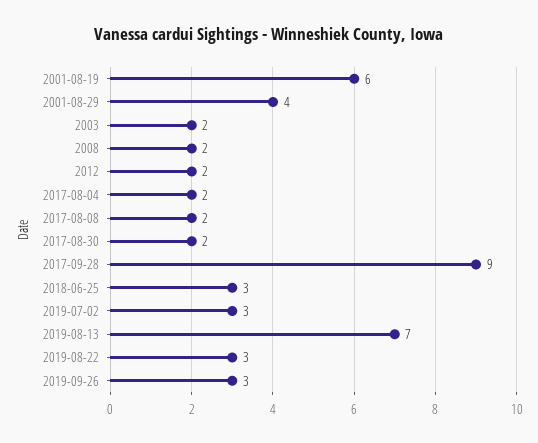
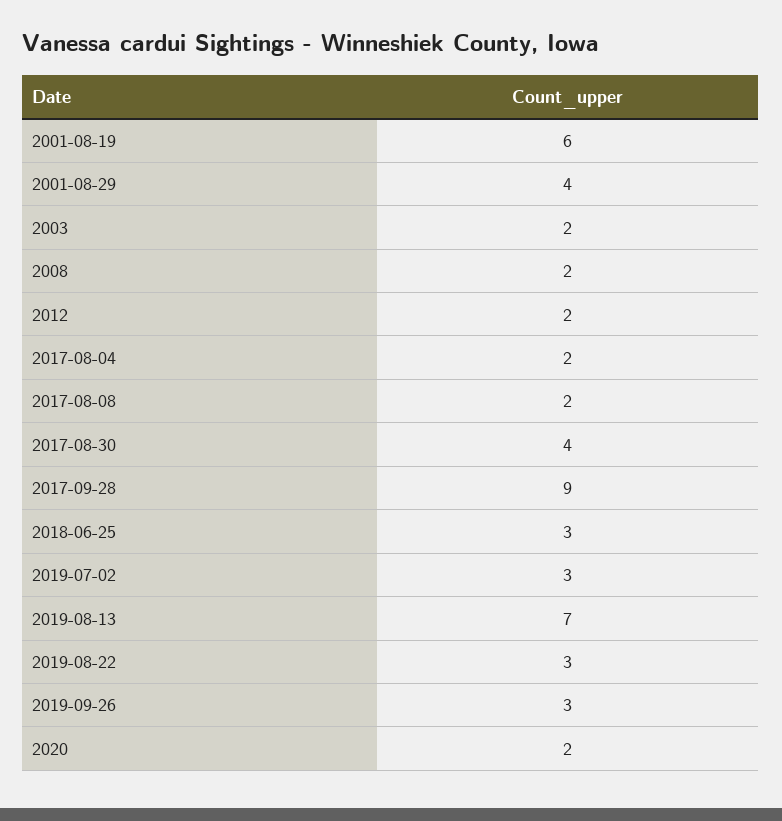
2017-08-30: 2 -> 4
2020: none -> 2

